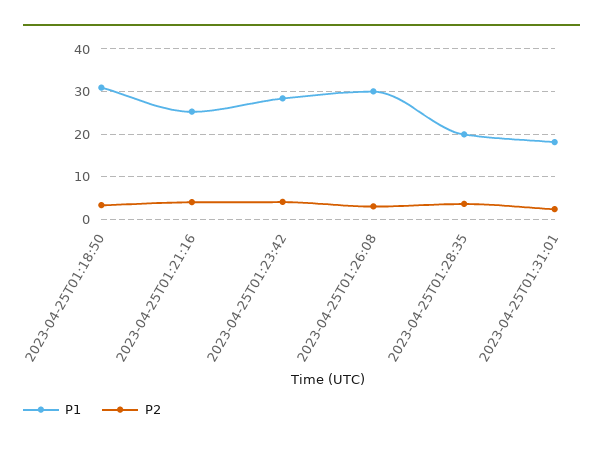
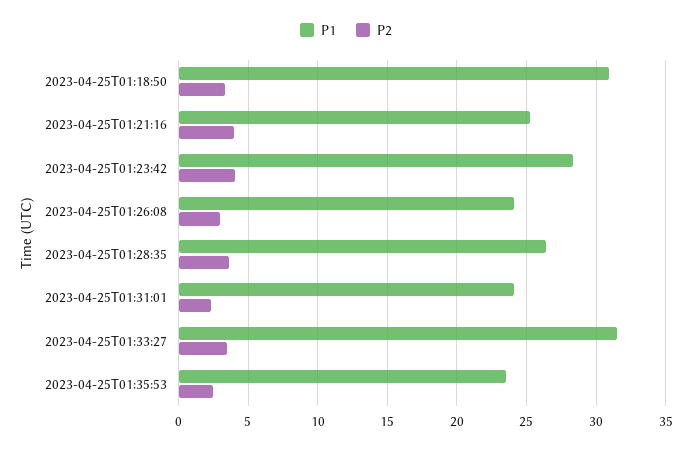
P1, 2023-04-25T01:26:08: 30 -> 24
P1, 2023-04-25T01:28:35: 20 -> 26.5
P1, 2023-04-25T01:31:01: 18 -> 24
P1, 2023-04-25T01:33:27: none -> 31.5
P2, 2023-04-25T01:33:27: none -> 3.5
P1, 2023-04-25T01:35:53: none -> 23.5
P2, 2023-04-25T01:35:53: none -> 2.5

